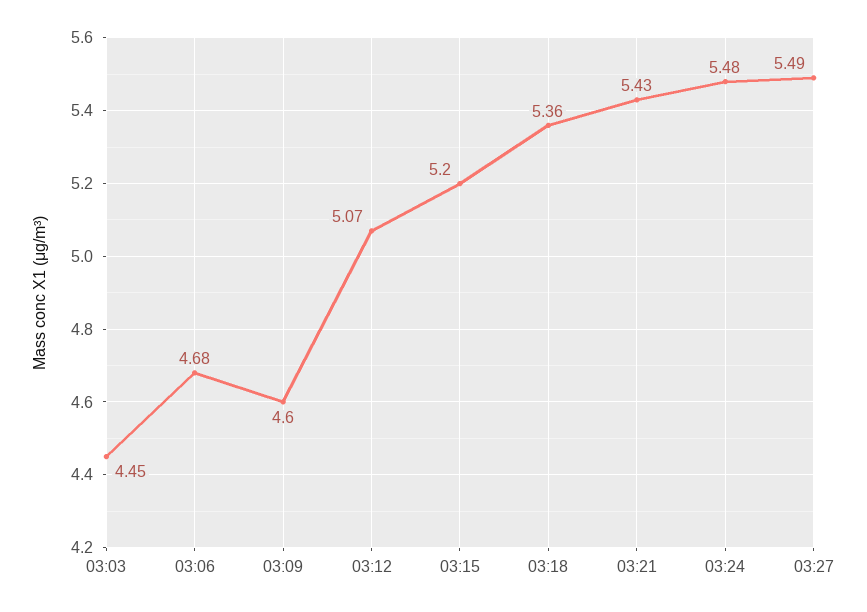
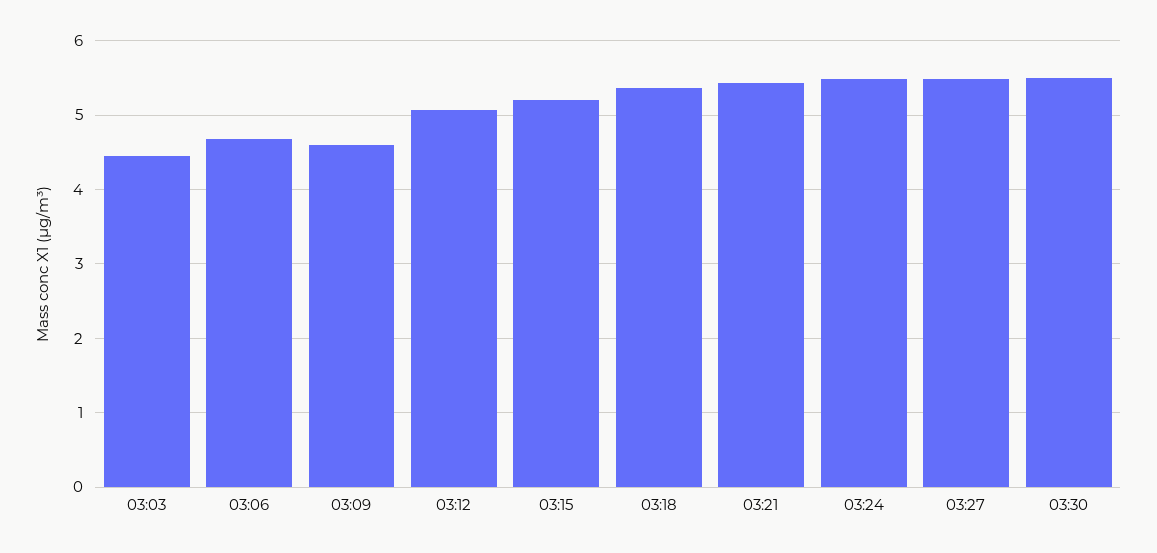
03:30: none -> 5.5

